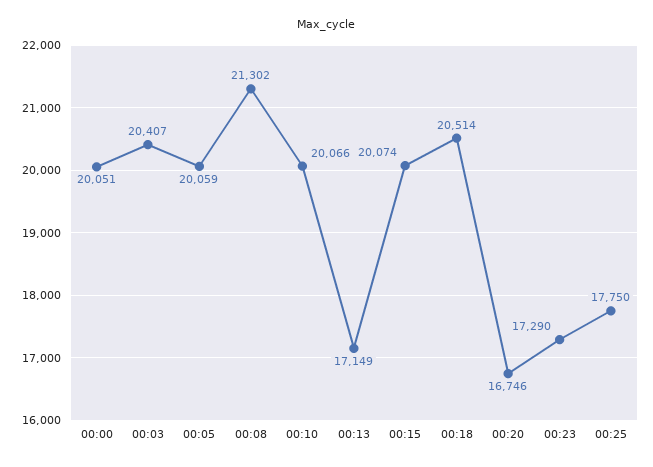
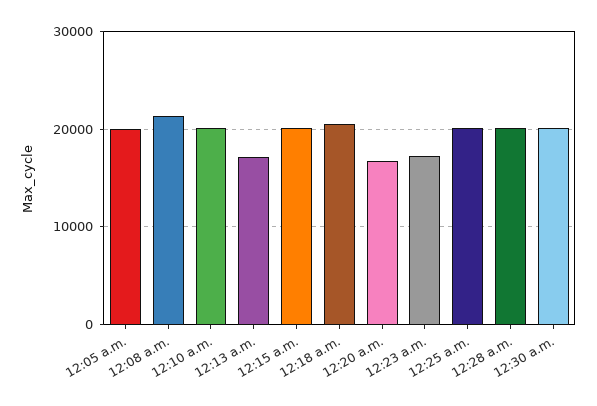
00:00: 20051 -> none
00:03: 20407 -> none
00:25: 17750 -> 20000
12:28 a.m.: none -> 20000
12:30 a.m.: none -> 20000

